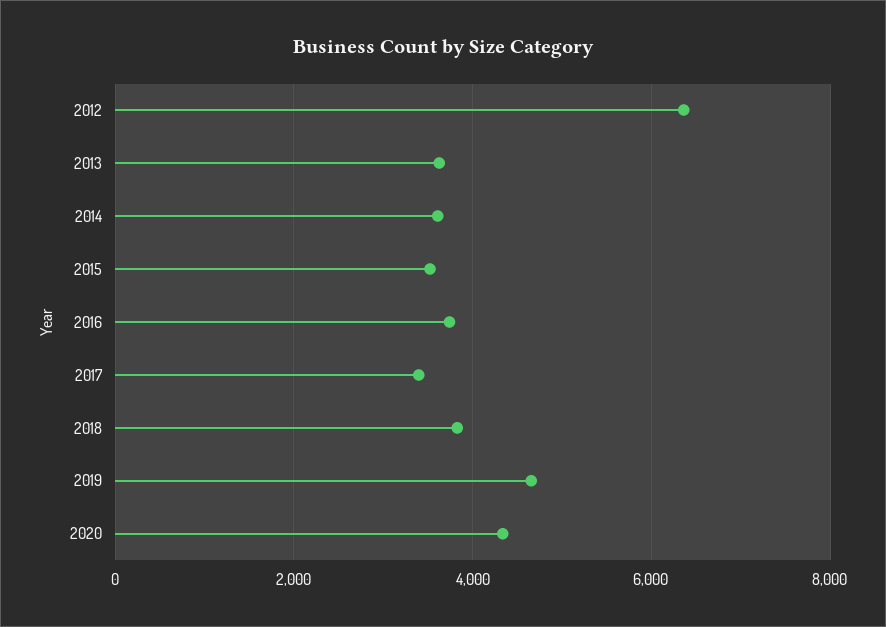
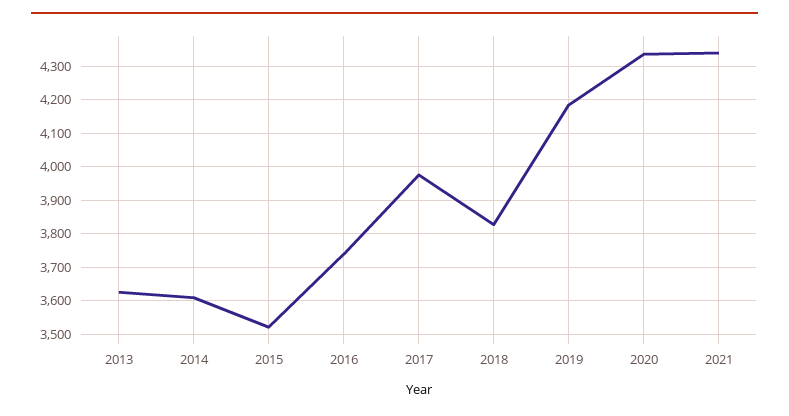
2012: 6400 -> none
2017: 3400 -> 3980
2019: 4600 -> 4180
2021: none -> 4340

